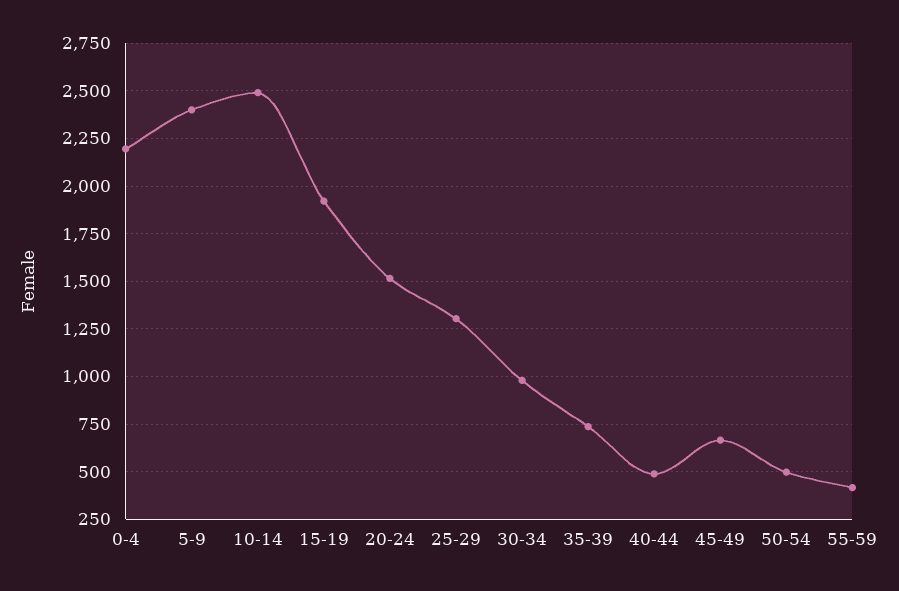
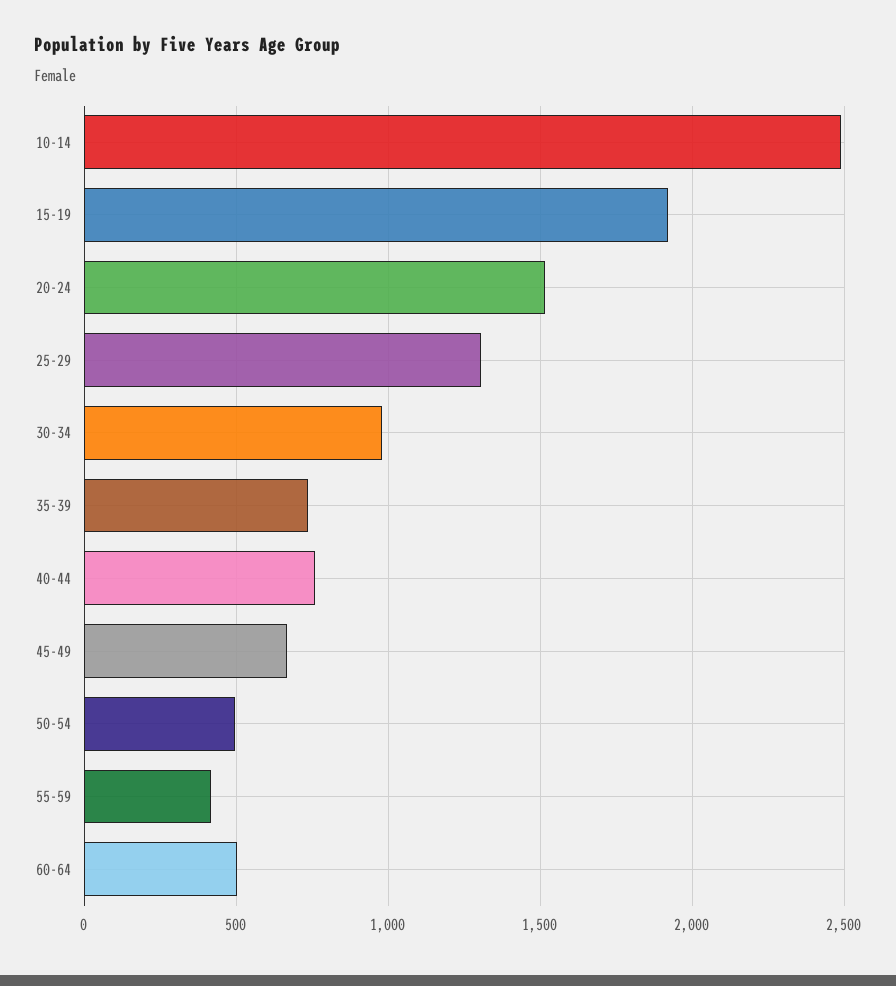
0-4: 2200 -> none
5-9: 2400 -> none
40-44: 500 -> 750
60-64: none -> 500

